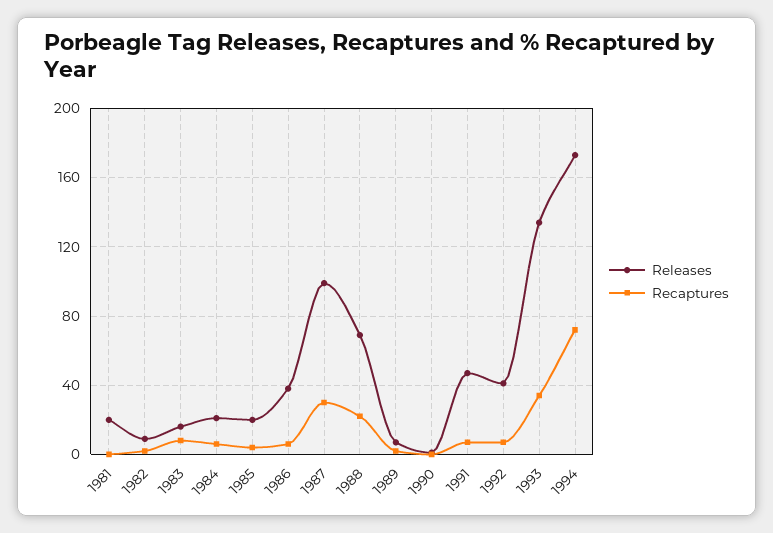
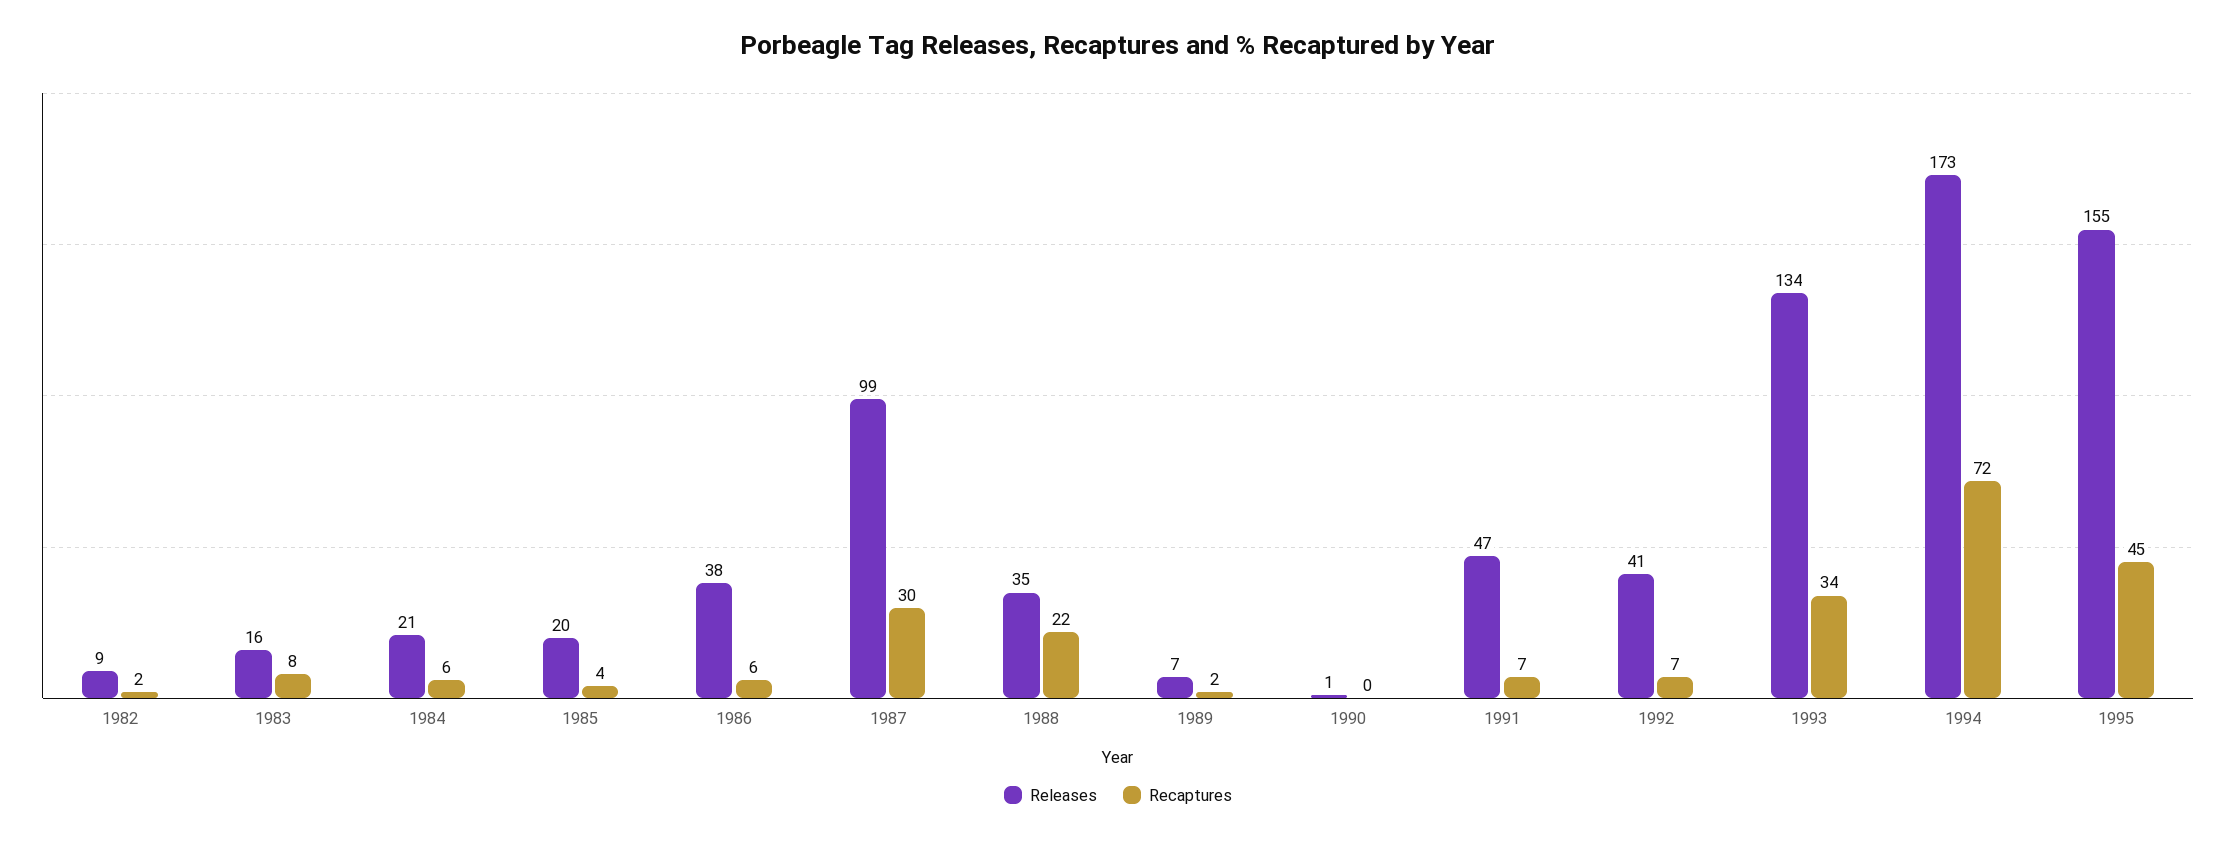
Releases, 1981: 20 -> none
Recaptures, 1981: 0 -> none
Releases, 1988: 70 -> 35
Releases, 1995: none -> 155
Recaptures, 1995: none -> 45

